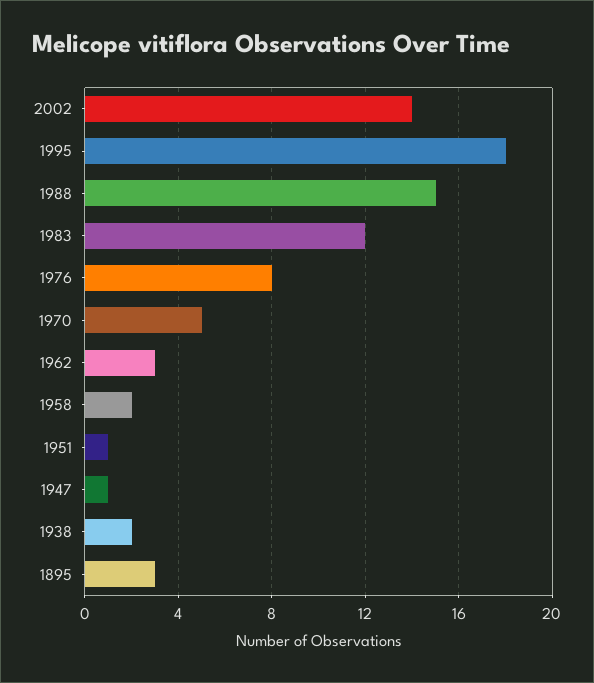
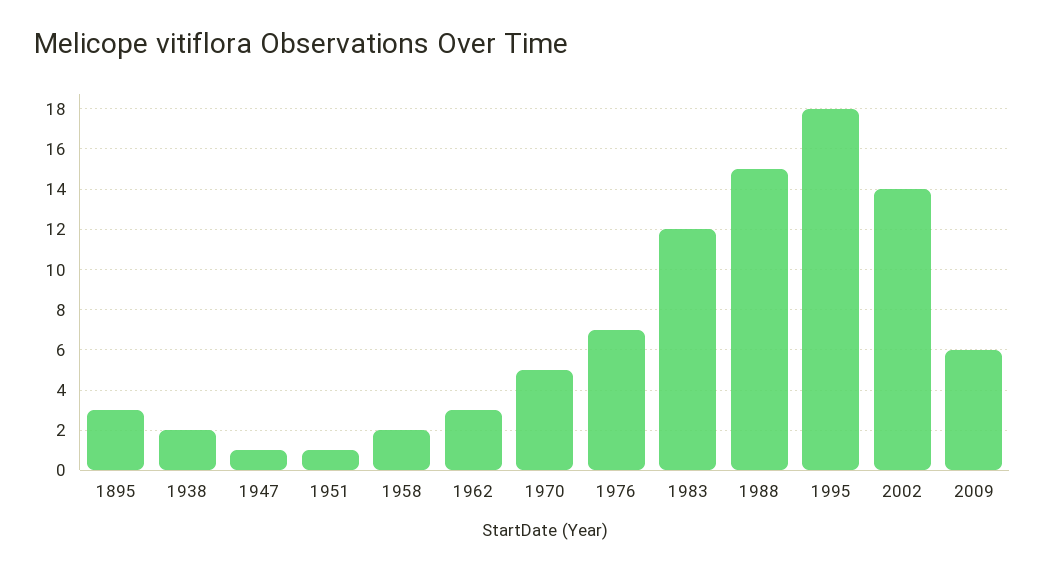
1976: 8 -> 7
2009: none -> 6

